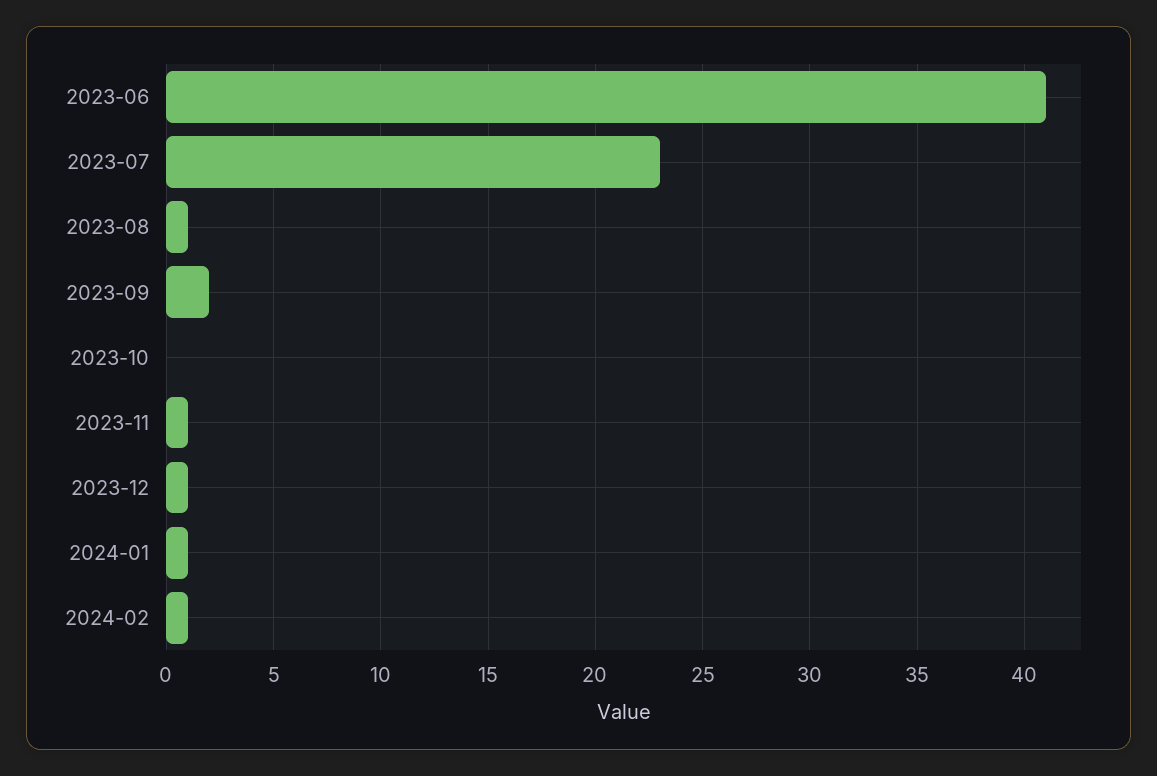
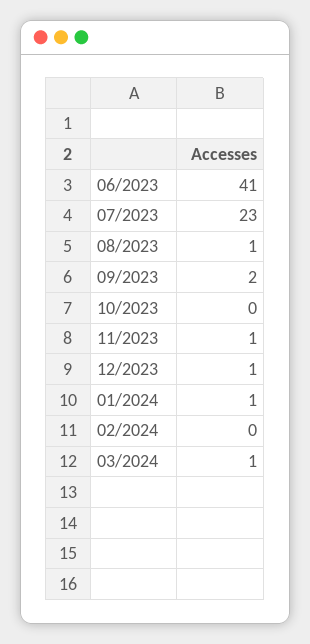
2024-02: 1 -> 0
03/2024: none -> 1

